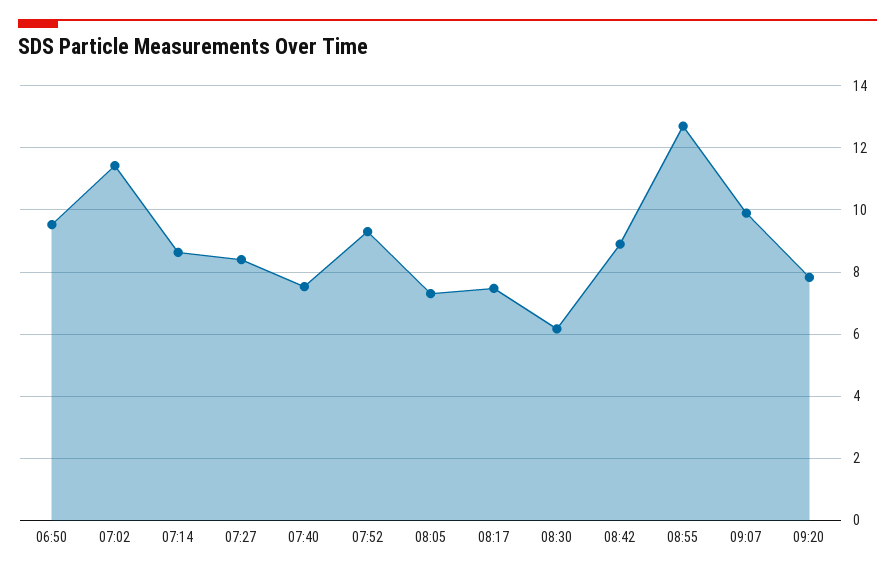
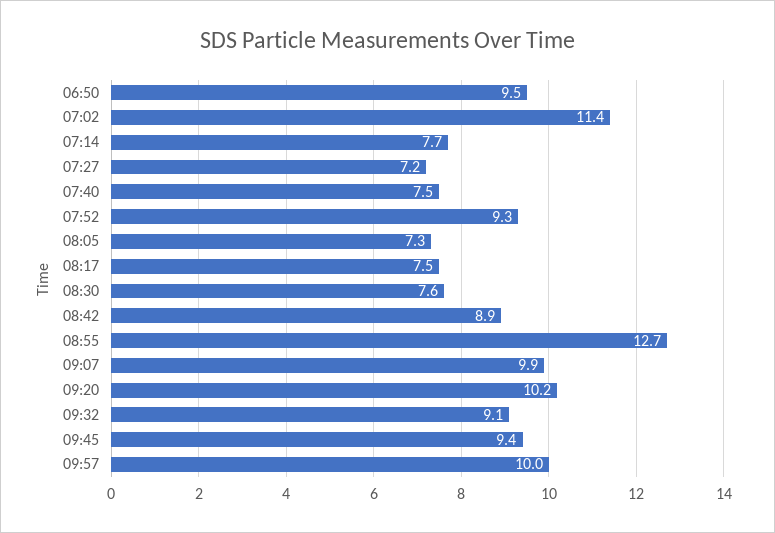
07:14: 8.6 -> 7.7
07:27: 8.4 -> 7.2
08:30: 6.2 -> 7.6
09:20: 7.8 -> 10.2
09:32: none -> 9.1
09:45: none -> 9.4
09:57: none -> 10

